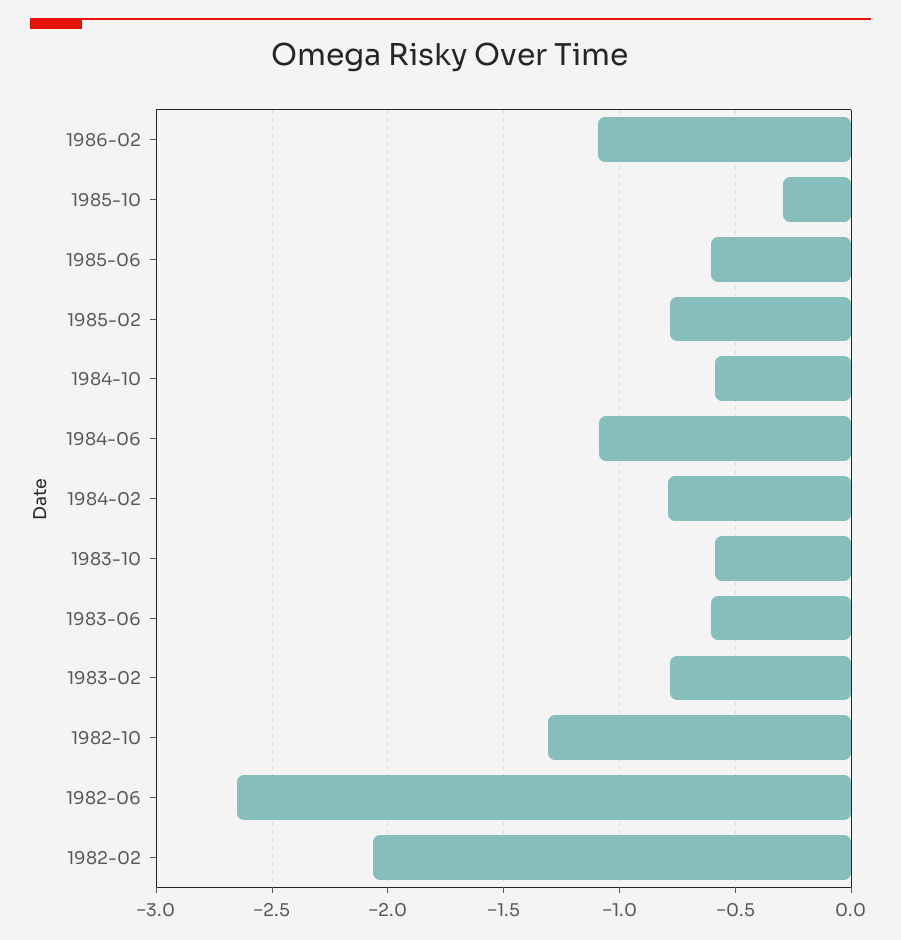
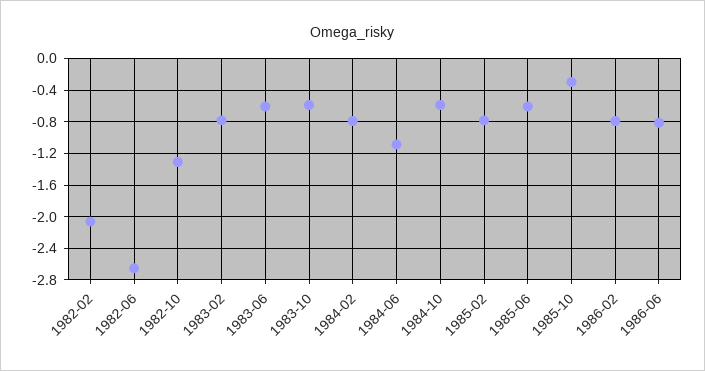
1986-02: -1.1 -> -0.8
1986-06: none -> -0.8

